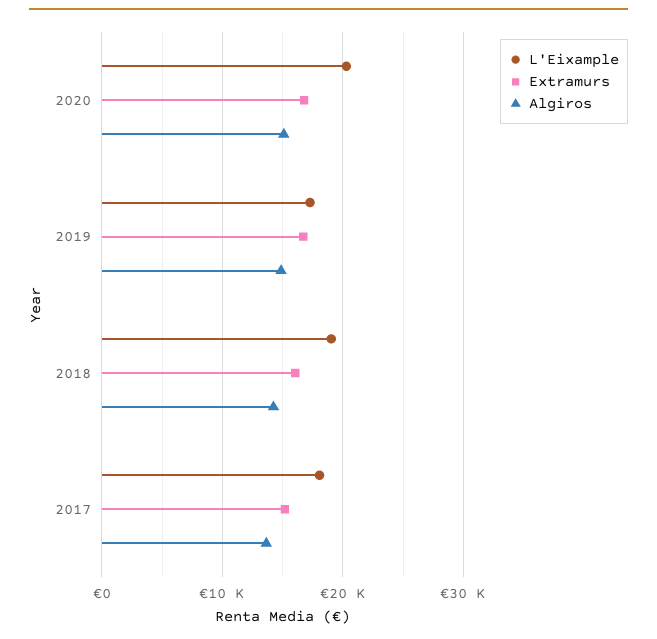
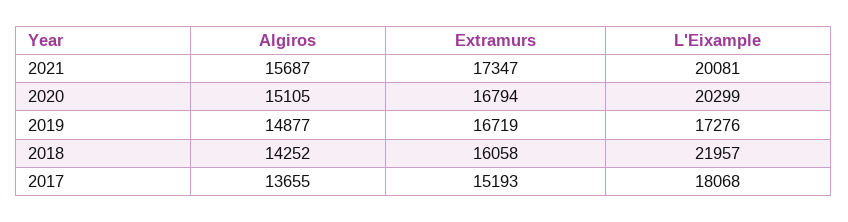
L'Eixample, 2018: 19000 -> 21957
Algiros, 2021: none -> 15687
Extramurs, 2021: none -> 17347
L'Eixample, 2021: none -> 20081

